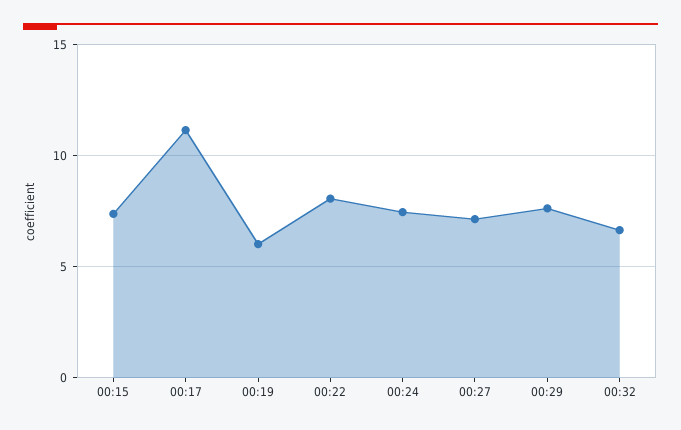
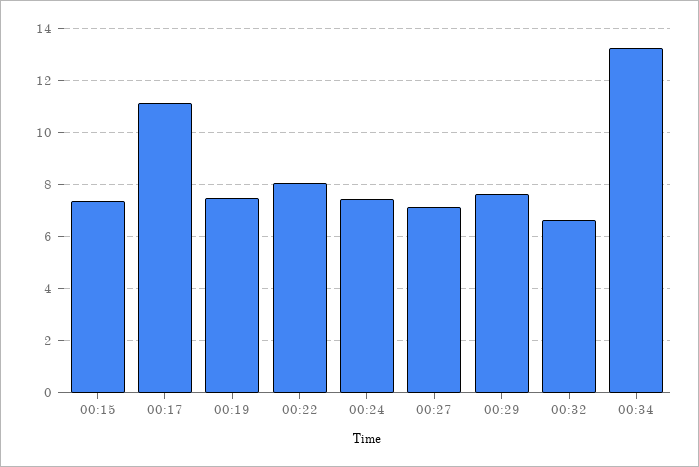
00:19: 6 -> 7.5
00:34: none -> 13.25

